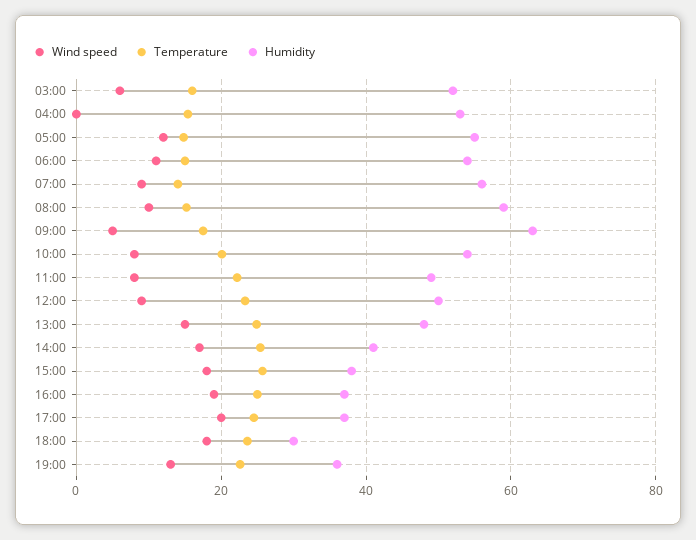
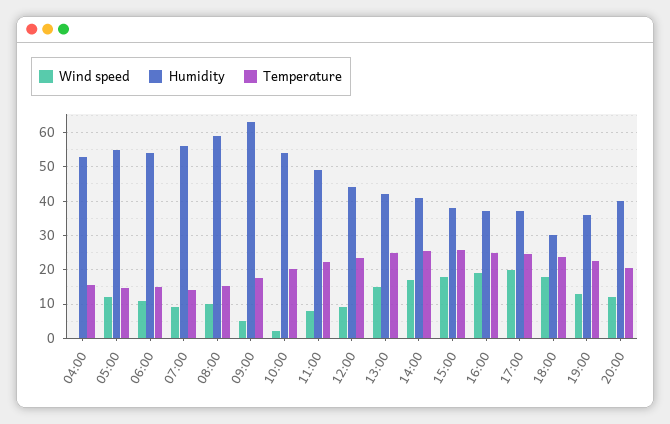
Wind speed, 03:00: 6 -> none
Temperature, 03:00: 16 -> none
Humidity, 03:00: 52 -> none
Wind speed, 10:00: 8 -> 2
Humidity, 12:00: 50 -> 44
Humidity, 13:00: 48 -> 42
Wind speed, 20:00: none -> 12
Humidity, 20:00: none -> 40
Temperature, 20:00: none -> 20

